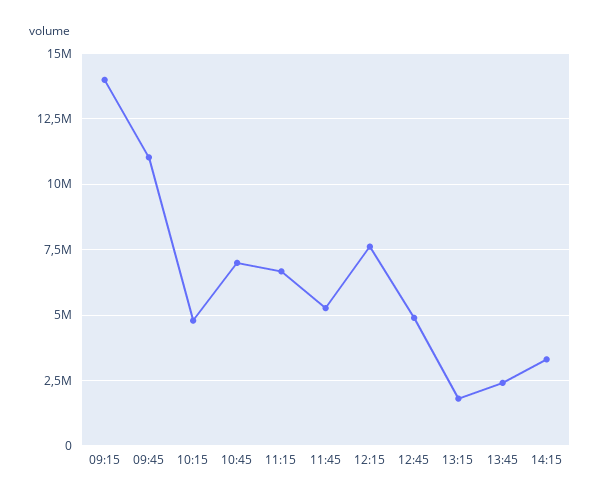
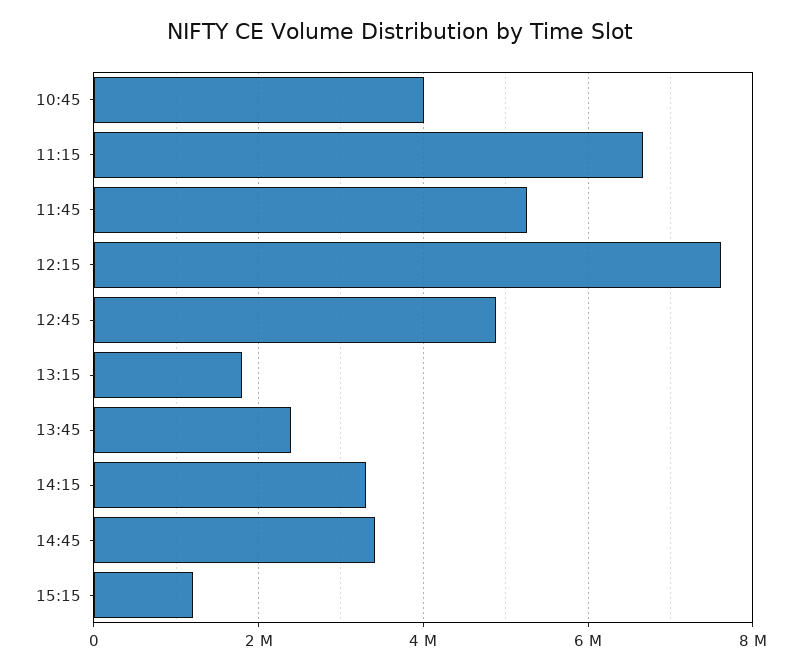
09:15: 14000000 -> none
09:45: 11000000 -> none
10:15: 4750000 -> none
10:45: 7000000 -> 4000000
14:45: none -> 3400000
15:15: none -> 1200000

